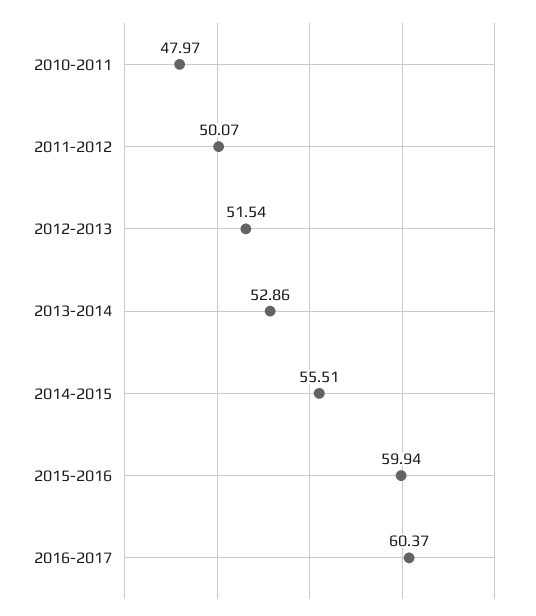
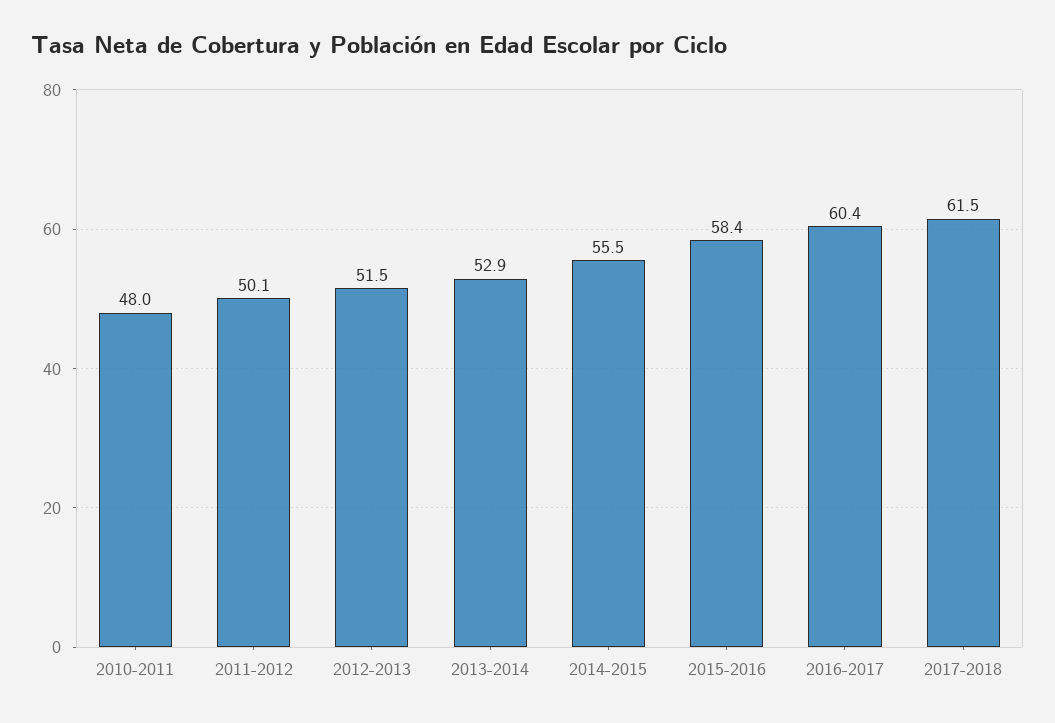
2015-2016: 59.94 -> 58.4
2017-2018: none -> 61.5

